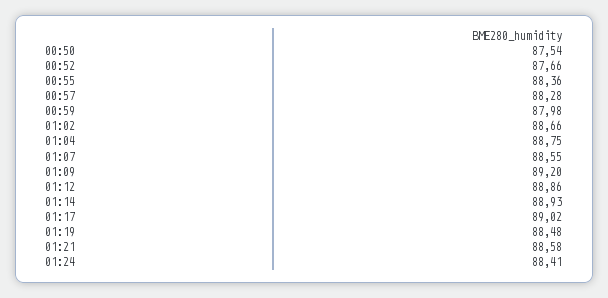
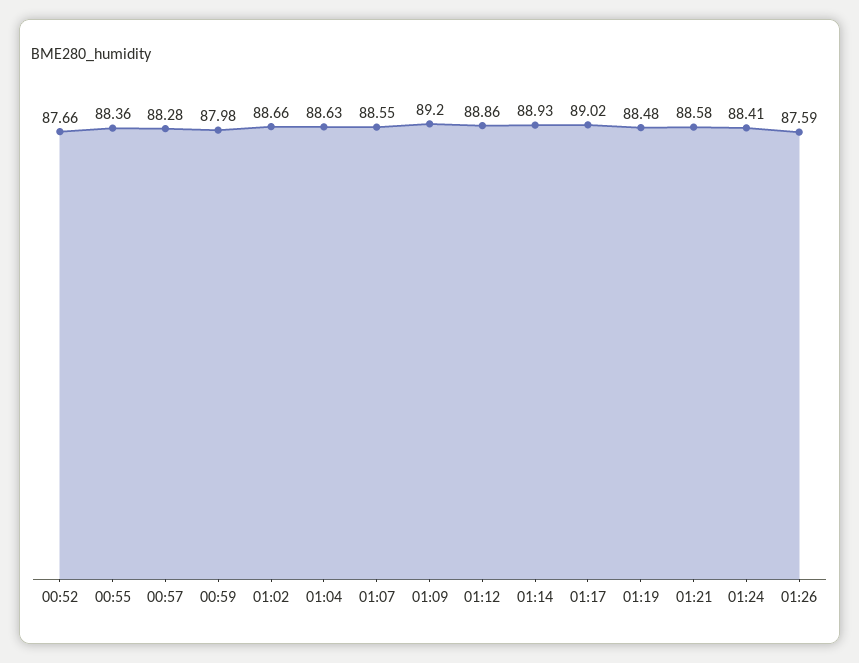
00:50: 87.54 -> none
01:04: 88.75 -> 88.63
01:26: none -> 87.59

